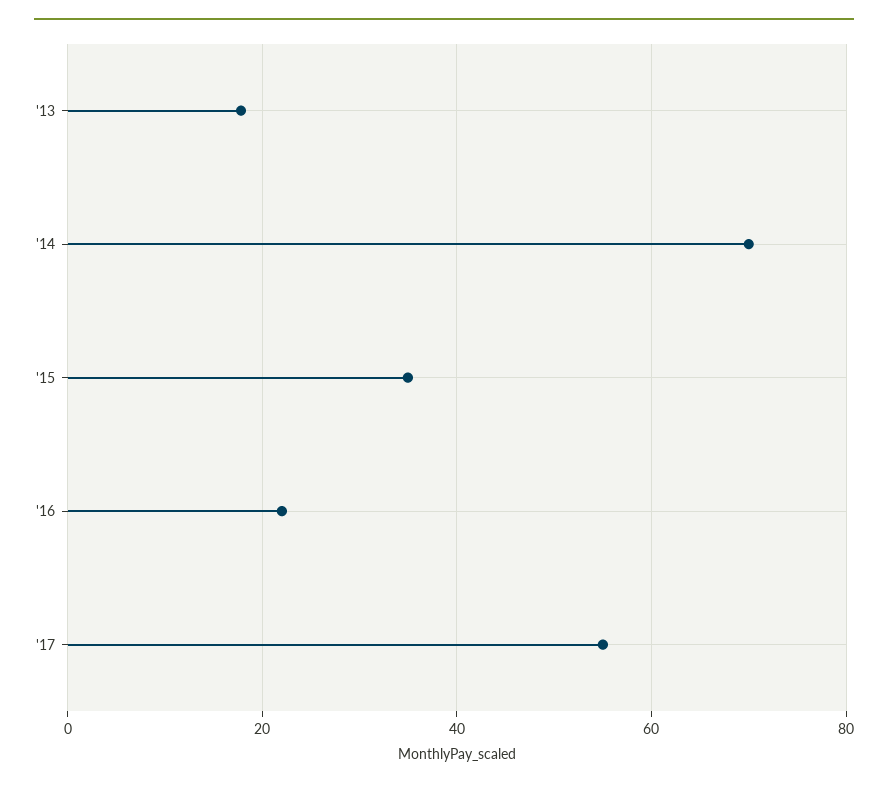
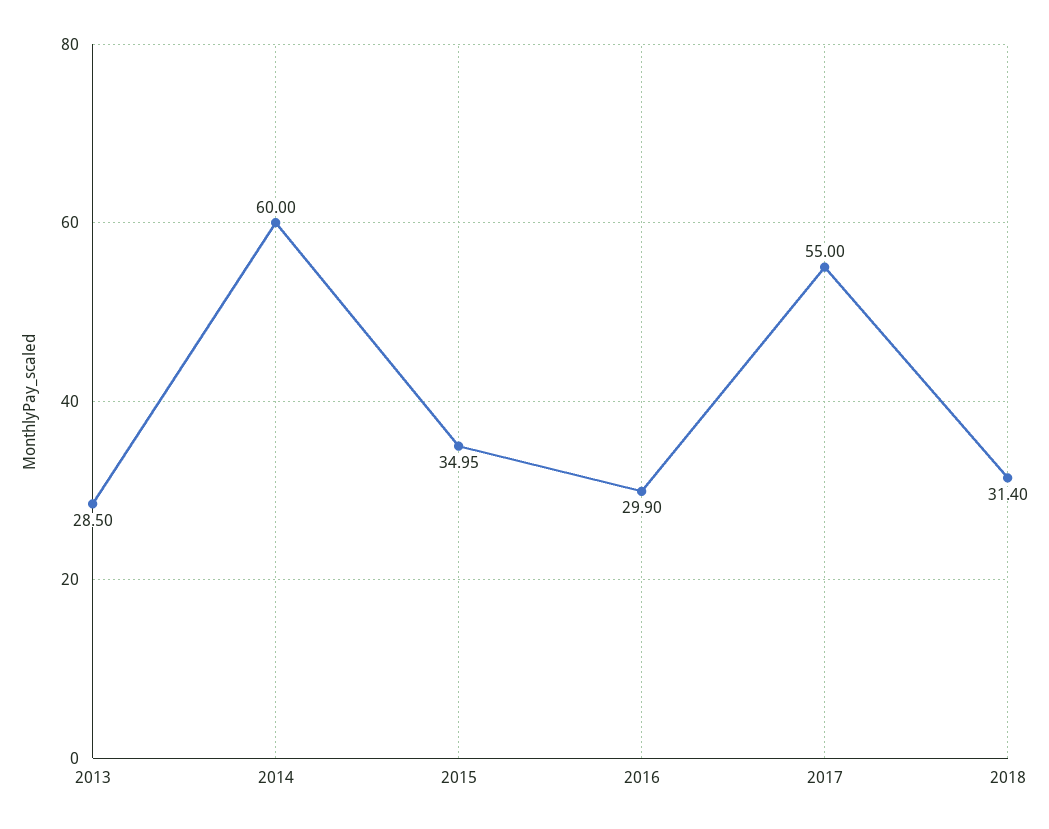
'13: 18 -> 28.5
'14: 70 -> 60
'16: 22 -> 29.9
2018: none -> 31.4

